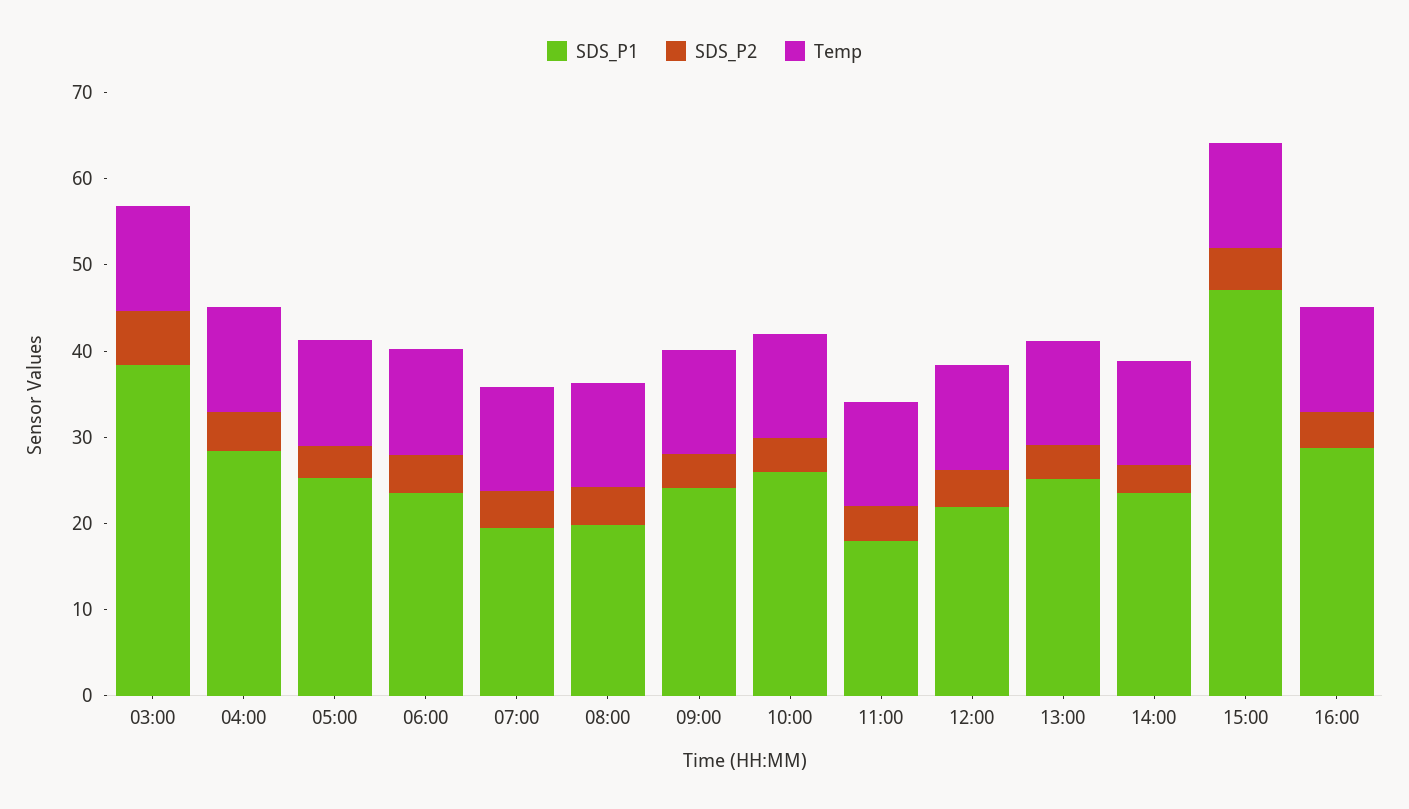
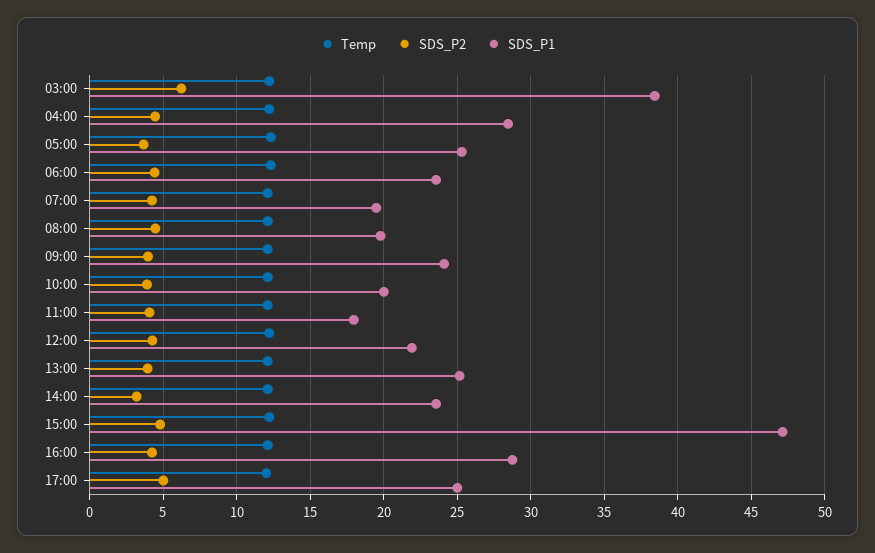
SDS_P1, 10:00: 26 -> 20
Temp, 17:00: none -> 12
SDS_P2, 17:00: none -> 5
SDS_P1, 17:00: none -> 25

